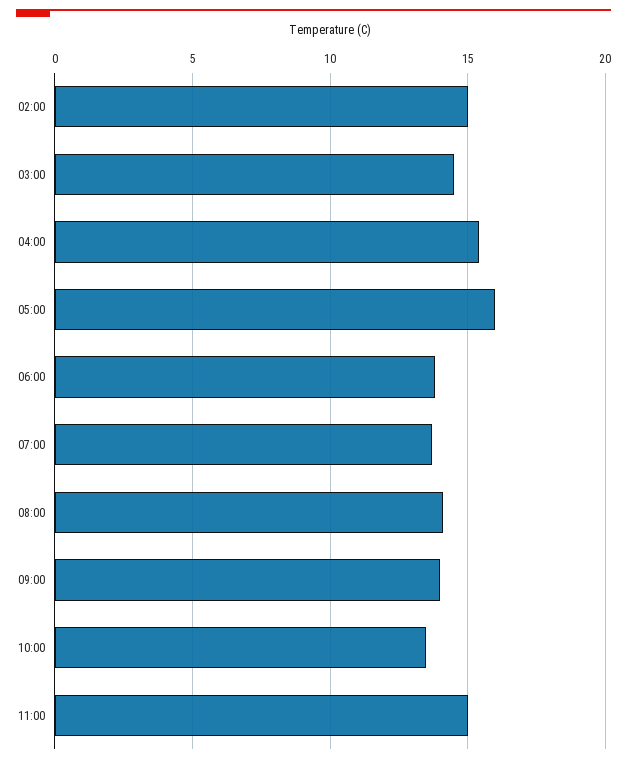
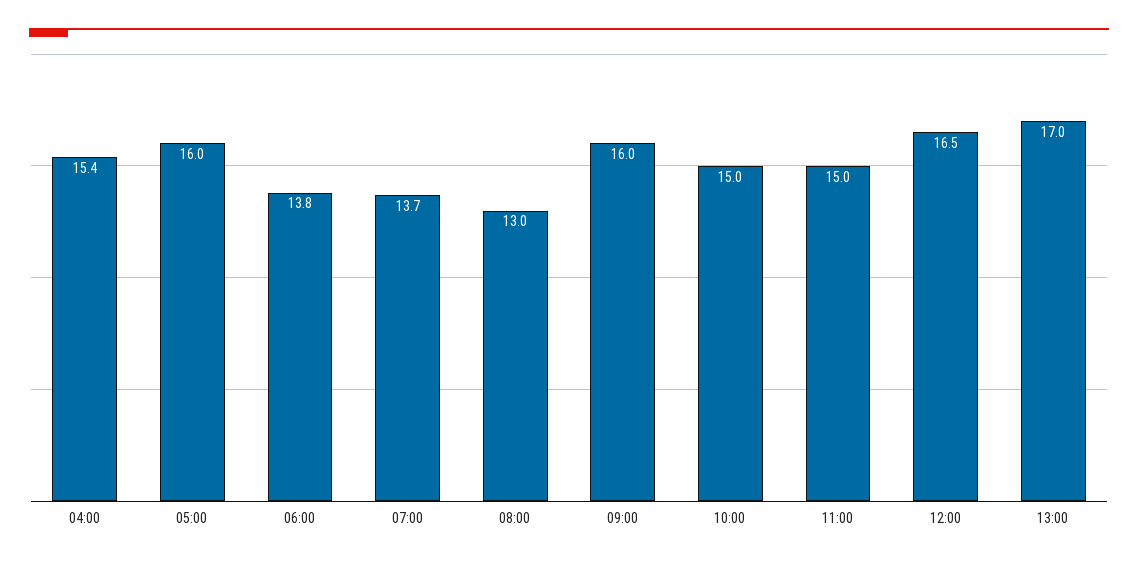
02:00: 15 -> none
03:00: 14.5 -> none
08:00: 14 -> 13
09:00: 14 -> 16
10:00: 13.5 -> 15
12:00: none -> 16.5
13:00: none -> 17

